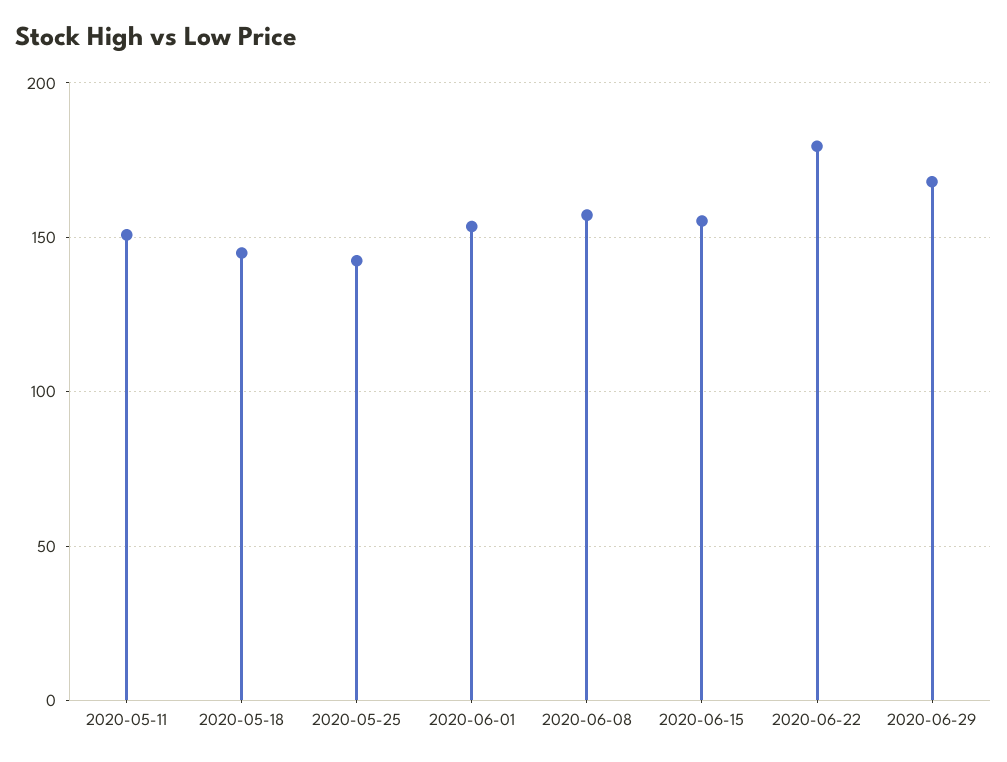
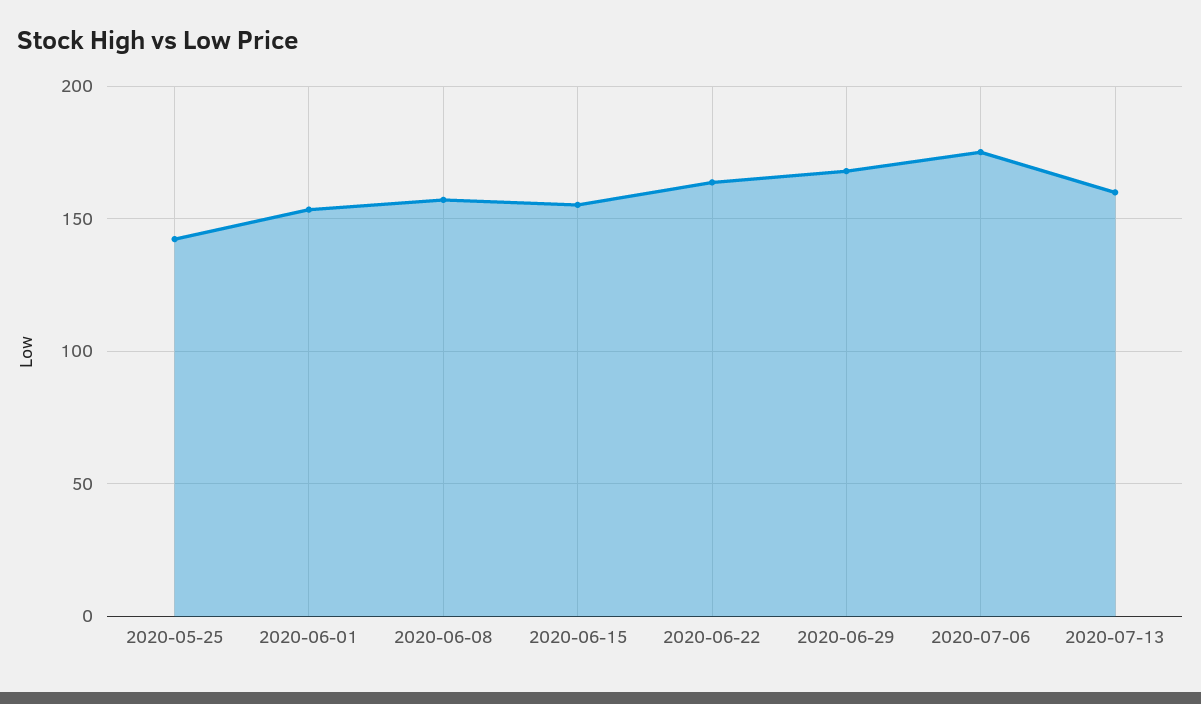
2020-05-11: 150 -> none
2020-05-18: 145 -> none
2020-06-22: 180 -> 165
2020-07-06: none -> 175
2020-07-13: none -> 160

